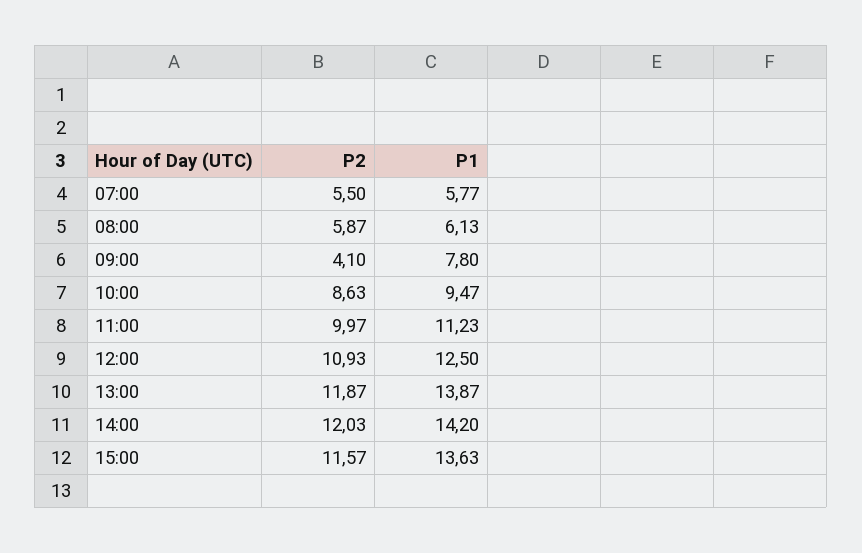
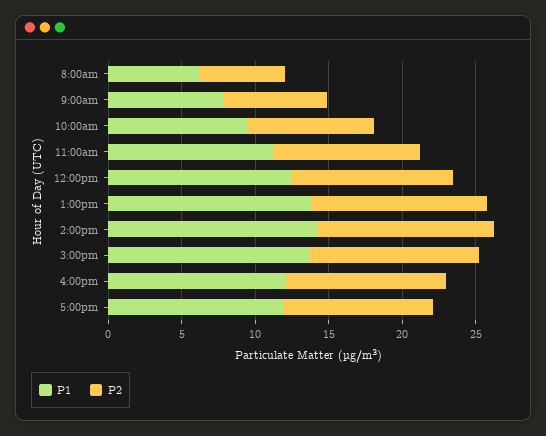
P2, 07:00: 5.5 -> none
P1, 07:00: 5.77 -> none
P2, 09:00: 4.1 -> 7
P1, 4:00pm: none -> 12
P2, 4:00pm: none -> 11
P1, 5:00pm: none -> 12
P2, 5:00pm: none -> 10

